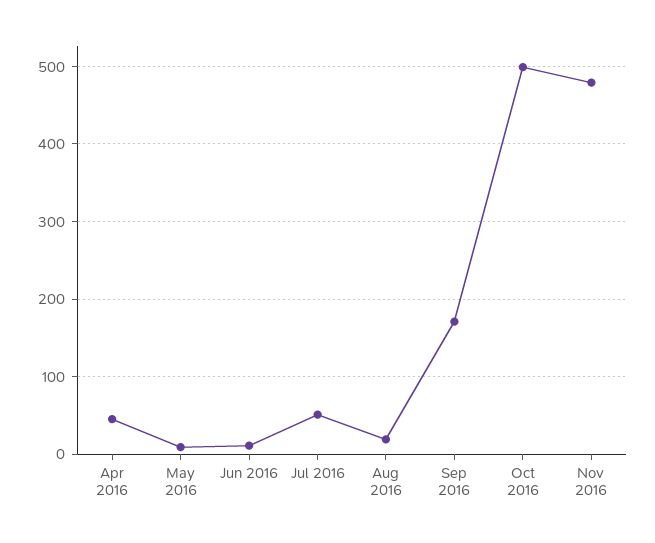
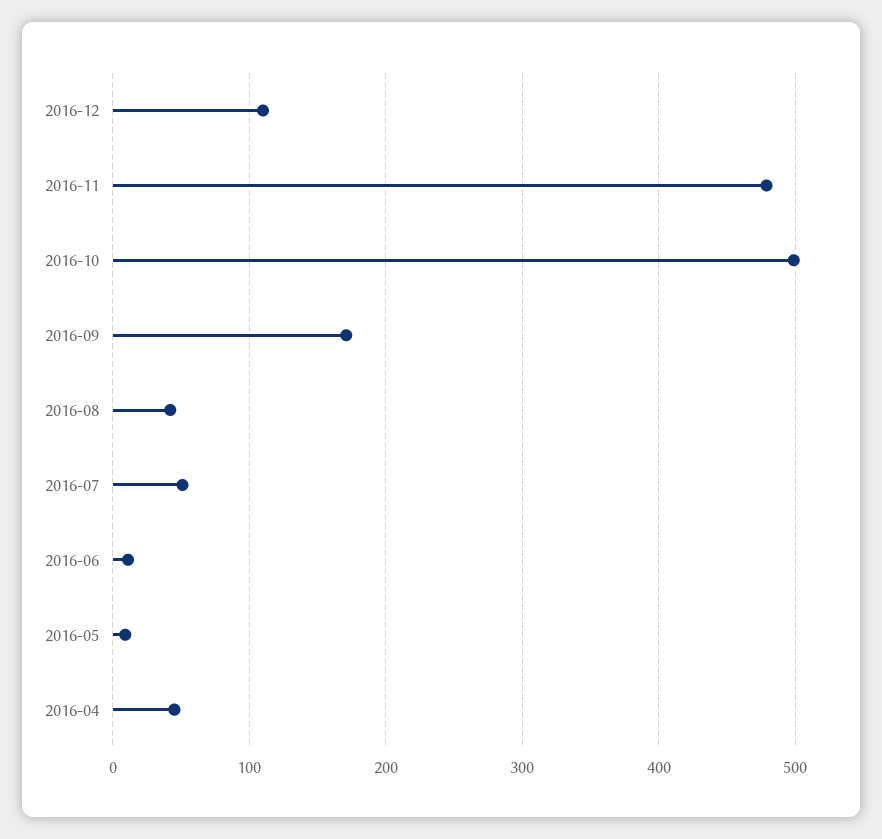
Aug 2016: 20 -> 40
2016-12: none -> 110

